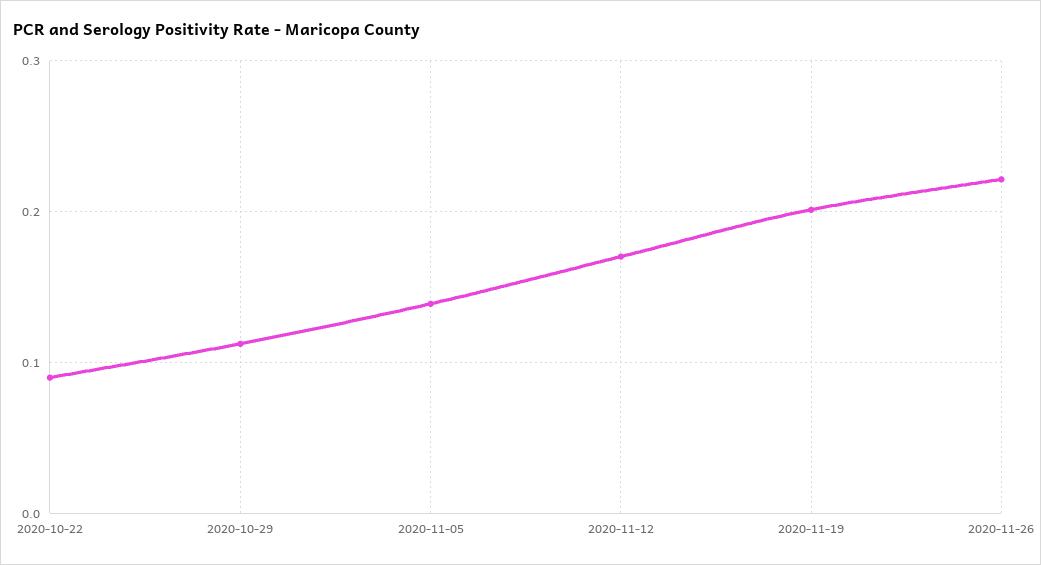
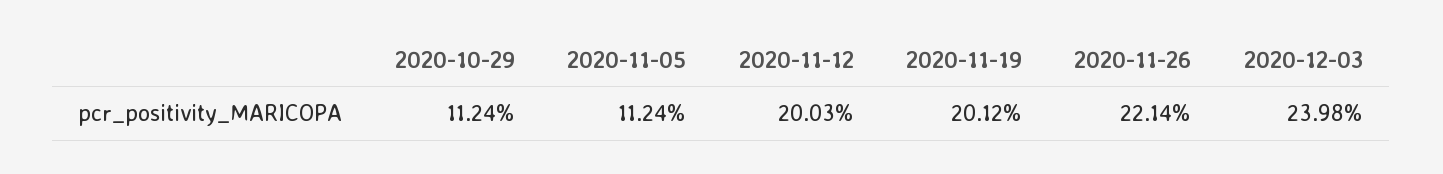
2020-10-22: 0.09 -> none
2020-11-05: 0.14 -> 0.1124
2020-11-12: 0.17 -> 0.2003
2020-12-03: none -> 0.2398

